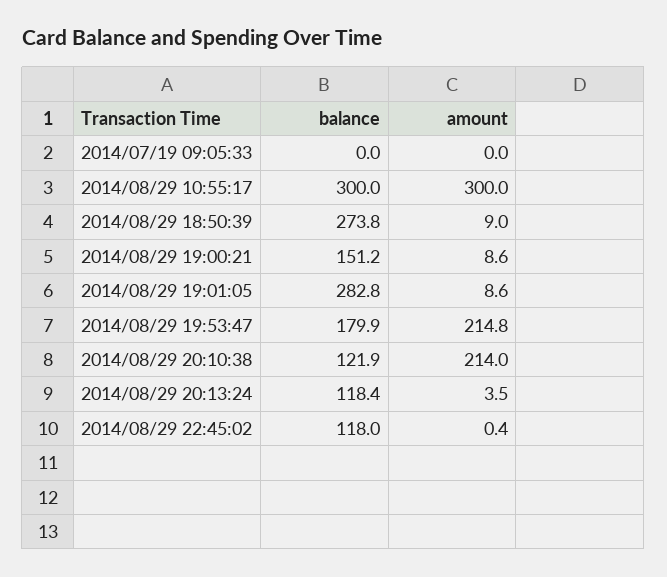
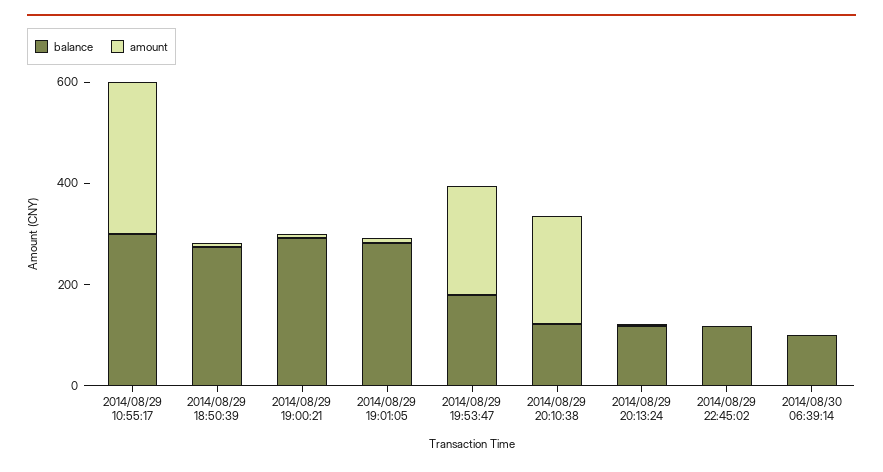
balance, 2014/07/19 09:05:33: 0 -> none
amount, 2014/07/19 09:05:33: 0 -> none
balance, 2014/08/29 19:00:21: 151.2 -> 300
balance, 2014/08/30 06:39:14: none -> 100
amount, 2014/08/30 06:39:14: none -> 0

